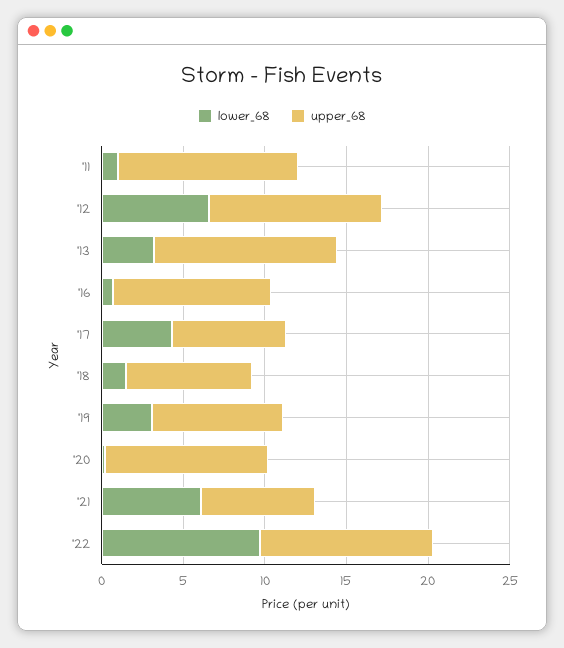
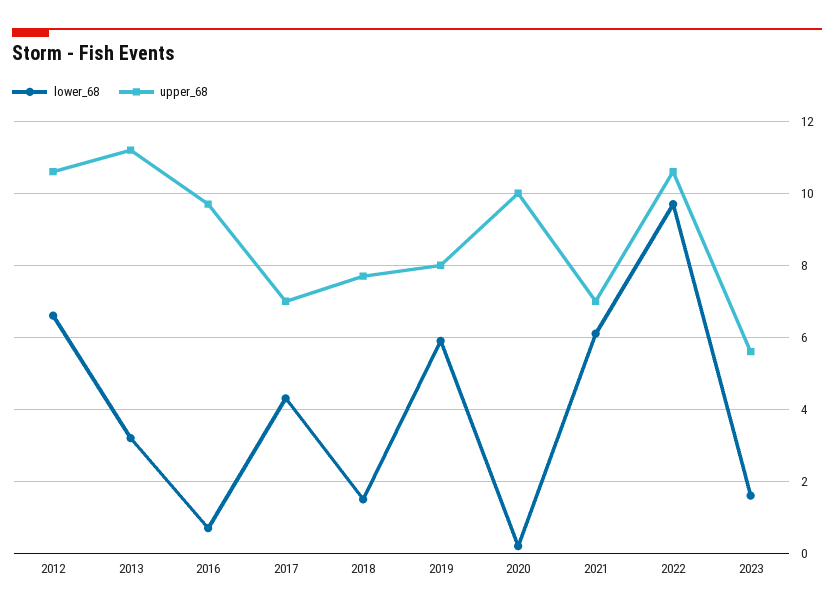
lower_68, '11: 1 -> none
upper_68, '11: 11 -> none
lower_68, '19: 3 -> 6
lower_68, 2023: none -> 1.5
upper_68, 2023: none -> 5.5

